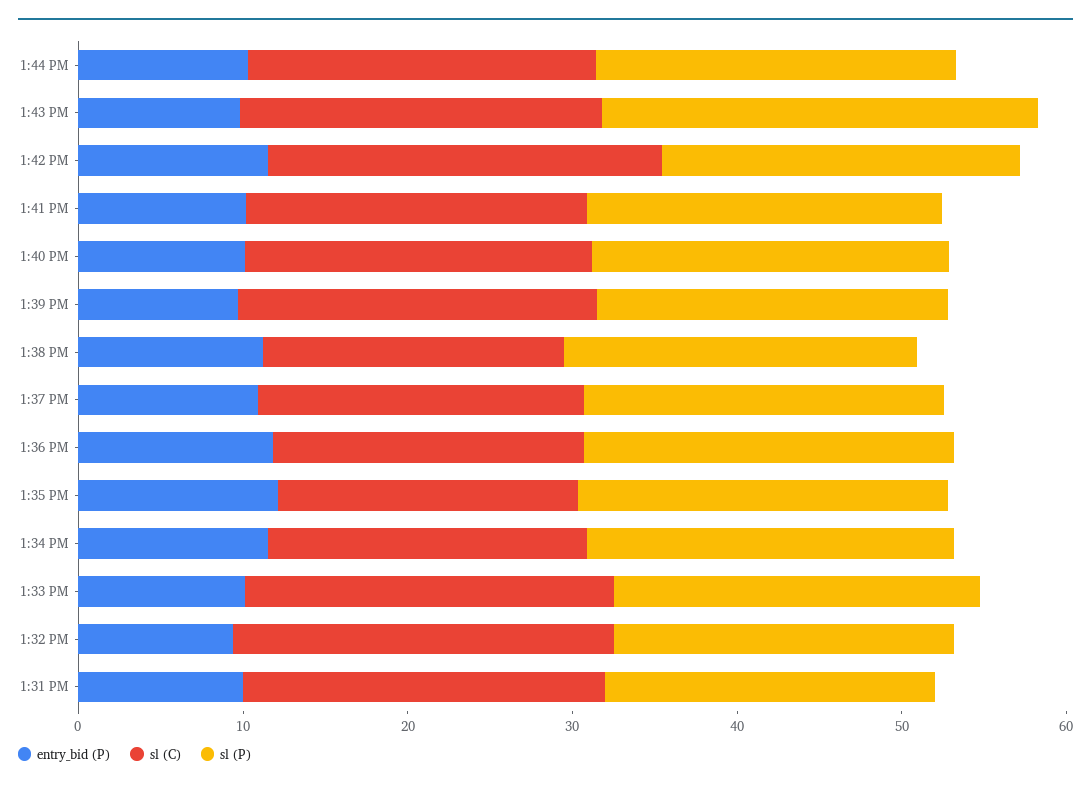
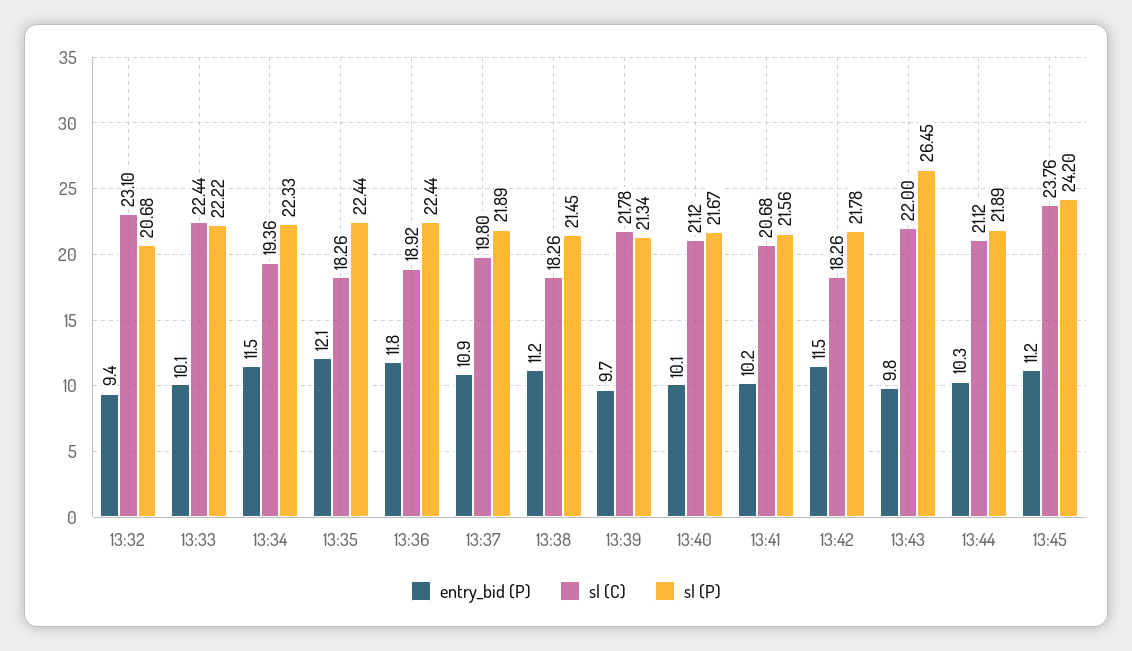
sl (C), 1:42 PM: 24 -> 18.26
entry_bid (P), 1:31 PM: 10 -> none
sl (C), 1:31 PM: 22 -> none
sl (P), 1:31 PM: 20 -> none
entry_bid (P), 13:45: none -> 11.2
sl (C), 13:45: none -> 23.76
sl (P), 13:45: none -> 24.2

